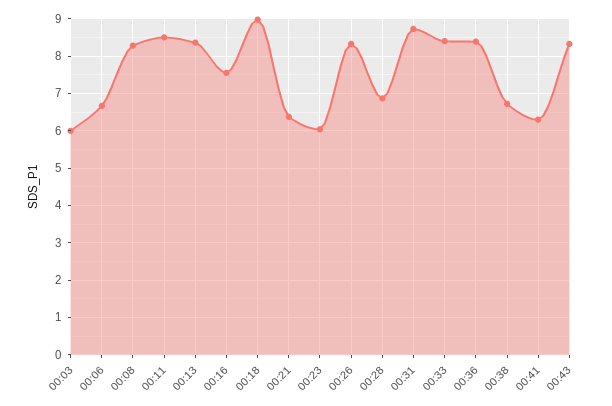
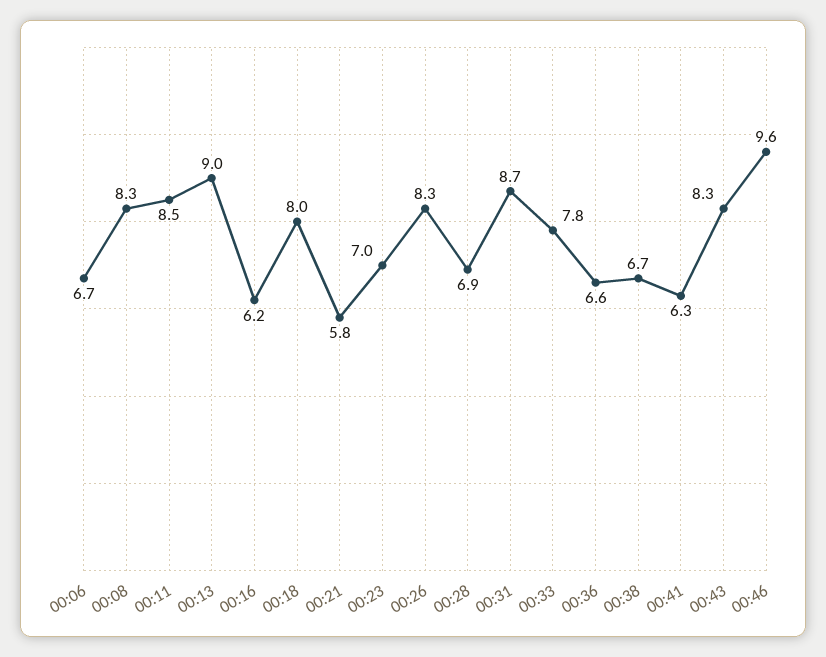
00:03: 6 -> none
00:13: 8.4 -> 9
00:16: 7.6 -> 6.2
00:18: 9 -> 8
00:21: 6.4 -> 5.8
00:23: 6 -> 7
00:33: 8.4 -> 7.8
00:36: 8.4 -> 6.6
00:46: none -> 9.6

